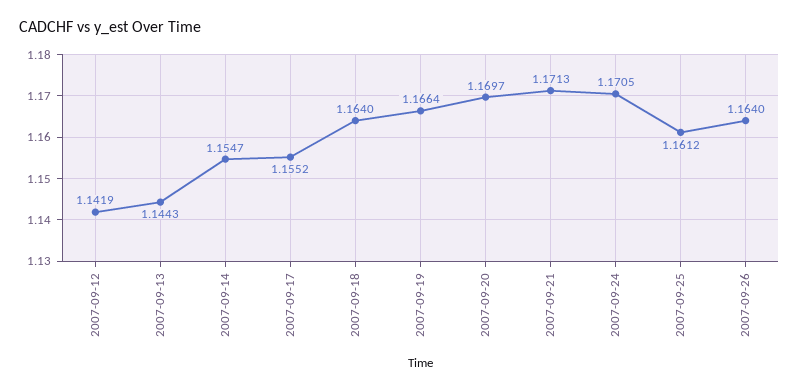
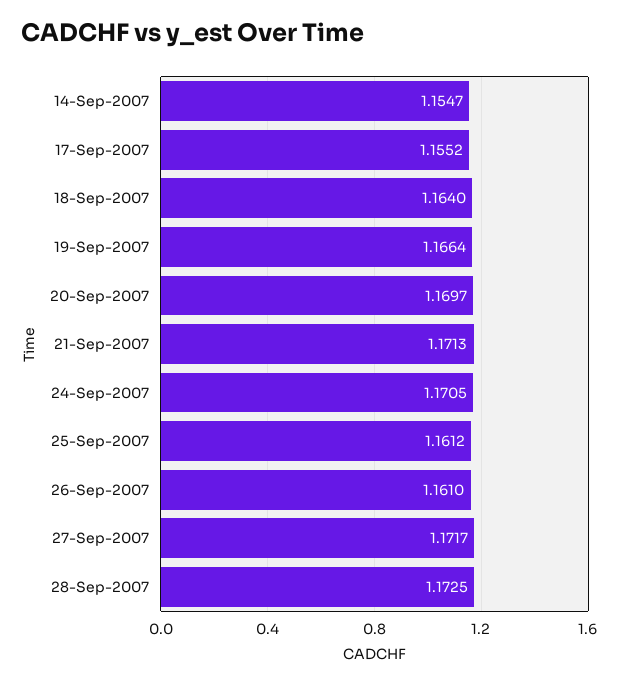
2007-09-12: 1.1419 -> none
2007-09-13: 1.1443 -> none
2007-09-26: 1.164 -> 1.161
27-Sep-2007: none -> 1.1717
28-Sep-2007: none -> 1.1725

